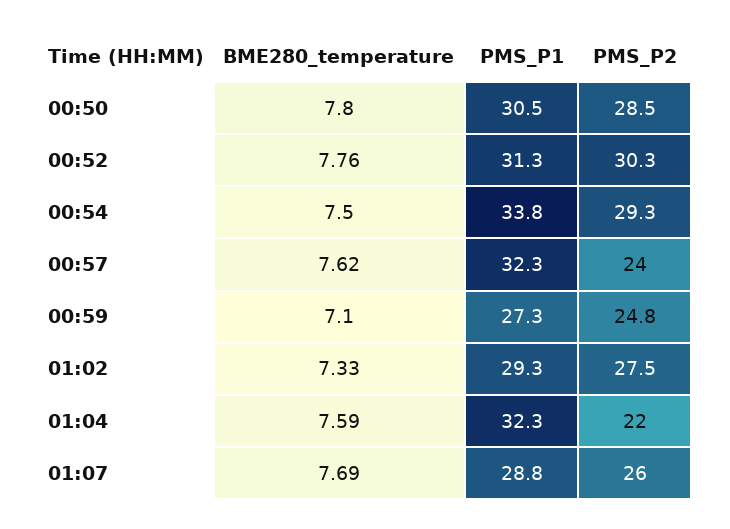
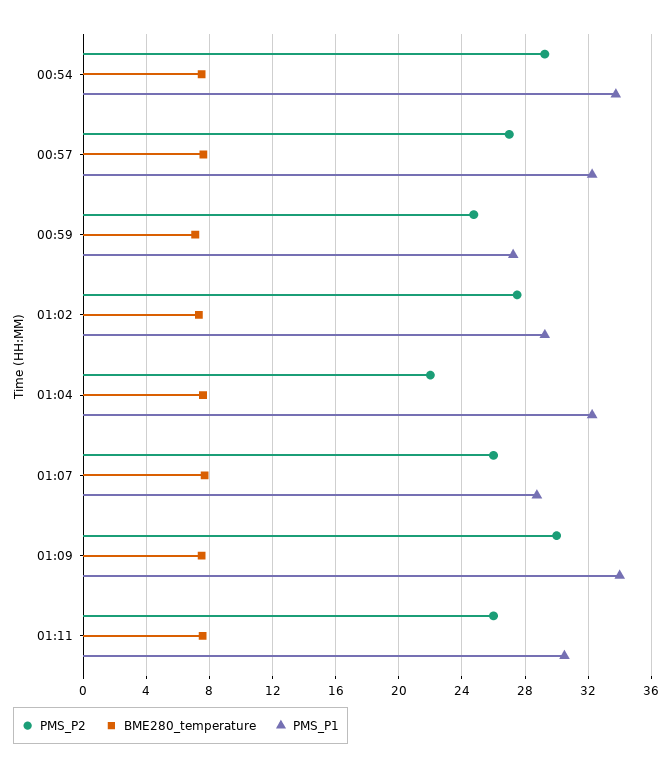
BME280_temperature, 00:50: 7.8 -> none
PMS_P1, 00:50: 30.5 -> none
PMS_P2, 00:50: 28.5 -> none
BME280_temperature, 00:52: 7.76 -> none
PMS_P1, 00:52: 31.3 -> none
PMS_P2, 00:52: 30.3 -> none
PMS_P2, 00:57: 24 -> 27
PMS_P2, 01:09: none -> 30
BME280_temperature, 01:09: none -> 7.5
PMS_P1, 01:09: none -> 34
PMS_P2, 01:11: none -> 26
BME280_temperature, 01:11: none -> 7.5
PMS_P1, 01:11: none -> 30.5

